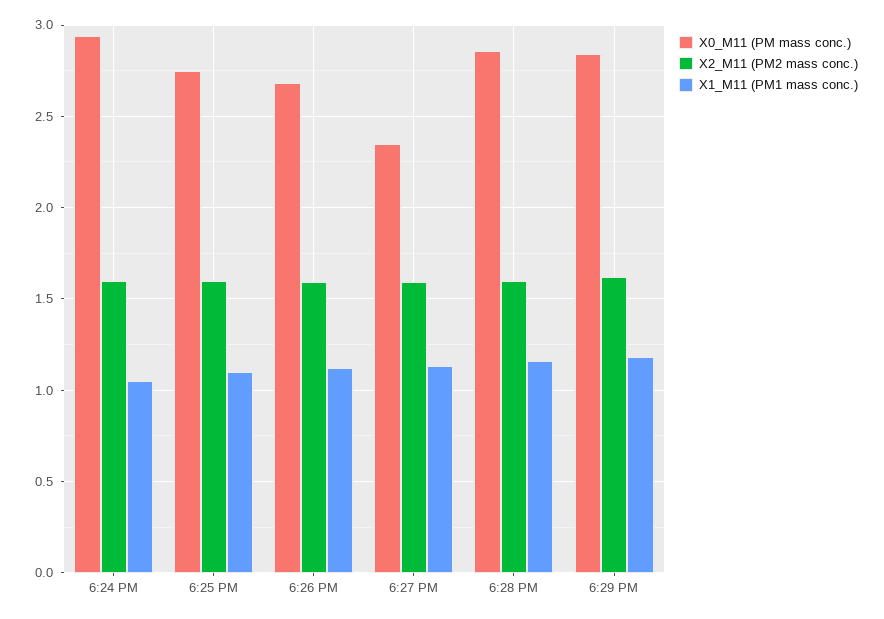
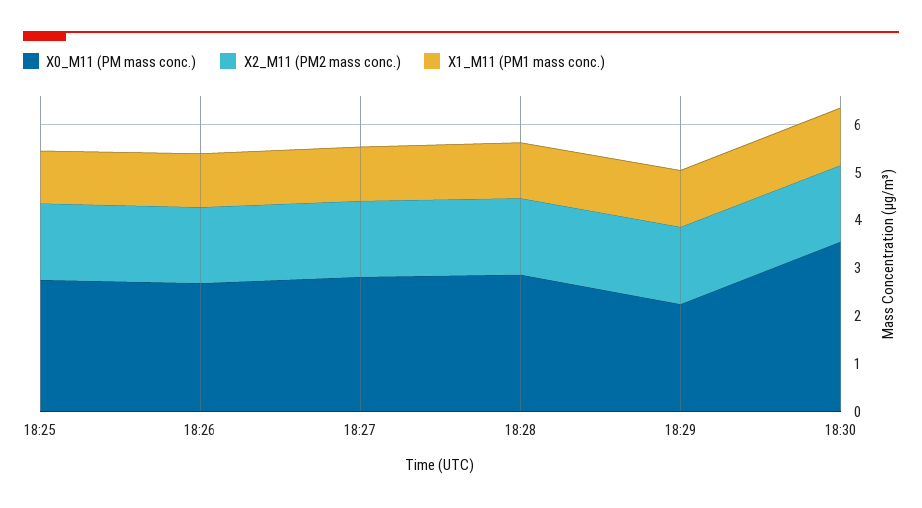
X0_M11 (PM mass conc.), 6:24 PM: 2.95 -> none
X2_M11 (PM2 mass conc.), 6:24 PM: 1.6 -> none
X1_M11 (PM1 mass conc.), 6:24 PM: 1.05 -> none
X0_M11 (PM mass conc.), 6:27 PM: 2.35 -> 2.8
X0_M11 (PM mass conc.), 6:29 PM: 2.85 -> 2.2
X0_M11 (PM mass conc.), 18:30: none -> 3.6
X2_M11 (PM2 mass conc.), 18:30: none -> 1.6
X1_M11 (PM1 mass conc.), 18:30: none -> 1.2

